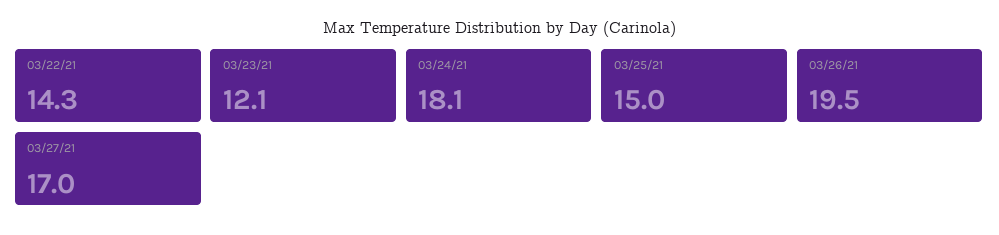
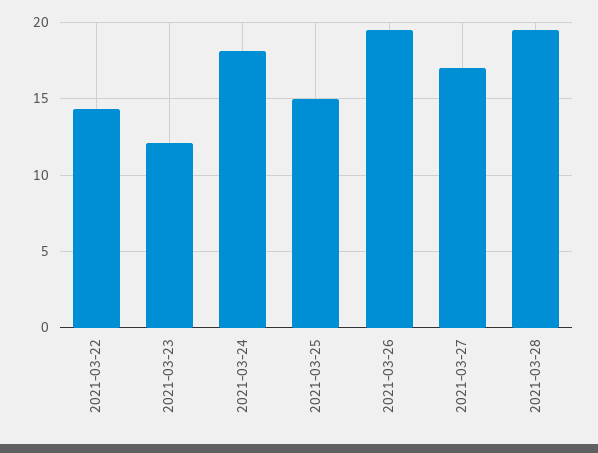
2021-03-28: none -> 19.5

